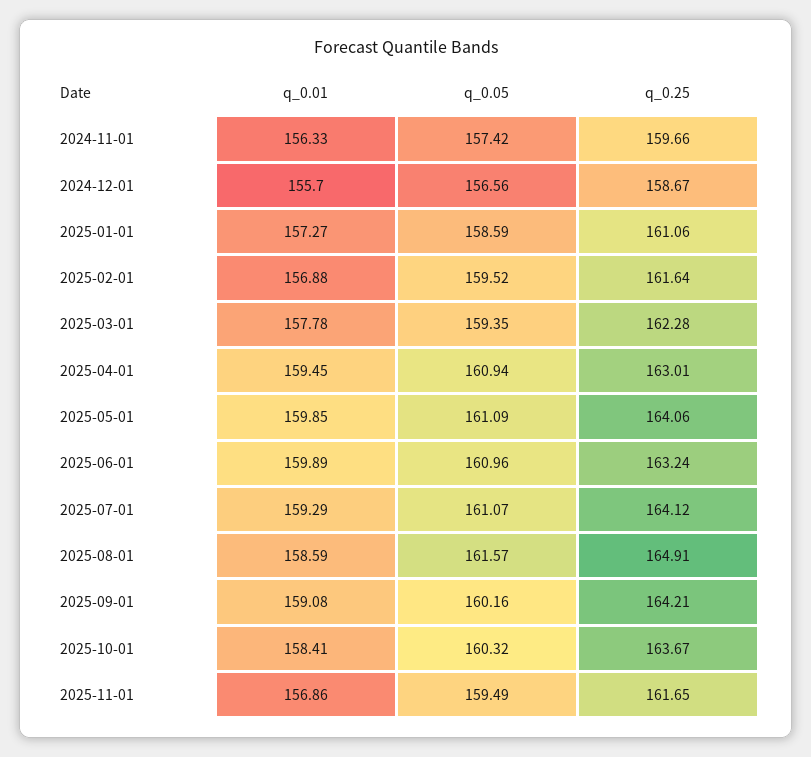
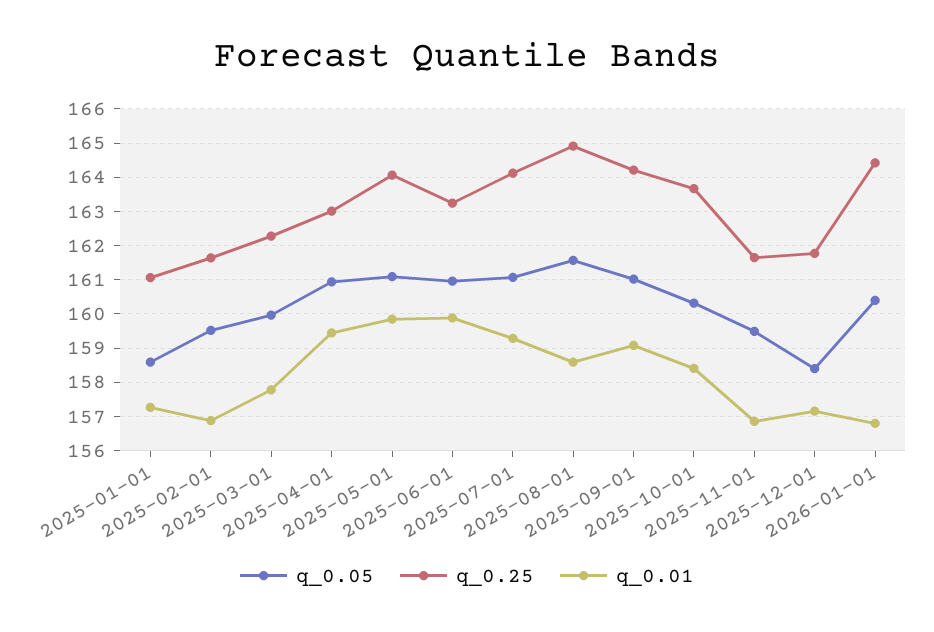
q_0.01, 2024-11-01: 156.33 -> none
q_0.05, 2024-11-01: 157.42 -> none
q_0.25, 2024-11-01: 159.66 -> none
q_0.01, 2024-12-01: 155.7 -> none
q_0.05, 2024-12-01: 156.56 -> none
q_0.25, 2024-12-01: 158.67 -> none
q_0.05, 2025-03-01: 159.35 -> 160
q_0.05, 2025-09-01: 160.16 -> 161
q_0.05, 2025-12-01: none -> 158.4
q_0.25, 2025-12-01: none -> 161.8
q_0.01, 2025-12-01: none -> 157.2
q_0.05, 2026-01-01: none -> 160.4
q_0.25, 2026-01-01: none -> 164.4
q_0.01, 2026-01-01: none -> 156.8

